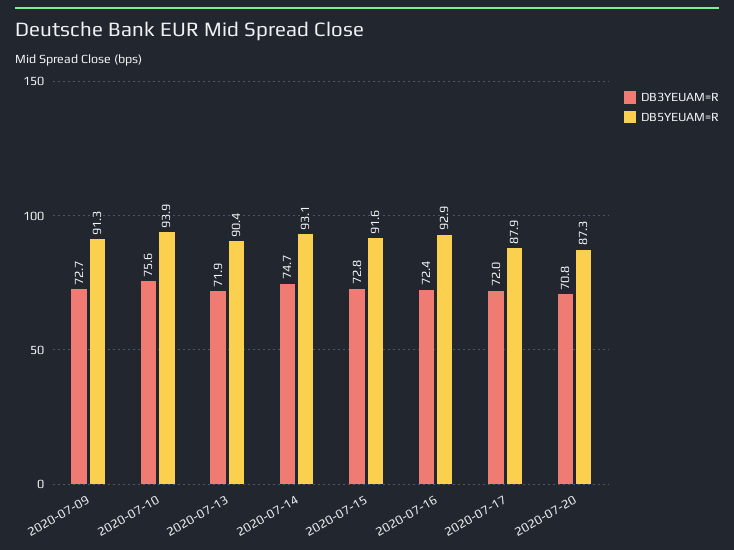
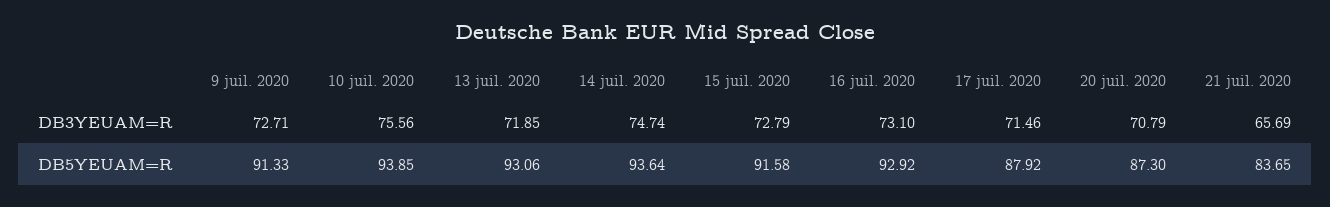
DB5YEUAM=R, 2020-07-13: 90.4 -> 93.06
DB5YEUAM=R, 2020-07-14: 93.1 -> 93.64
DB3YEUAM=R, 2020-07-16: 72.4 -> 73.1
DB3YEUAM=R, 2020-07-17: 72 -> 71.46
DB3YEUAM=R, 21 juil. 2020: none -> 65.69
DB5YEUAM=R, 21 juil. 2020: none -> 83.65

